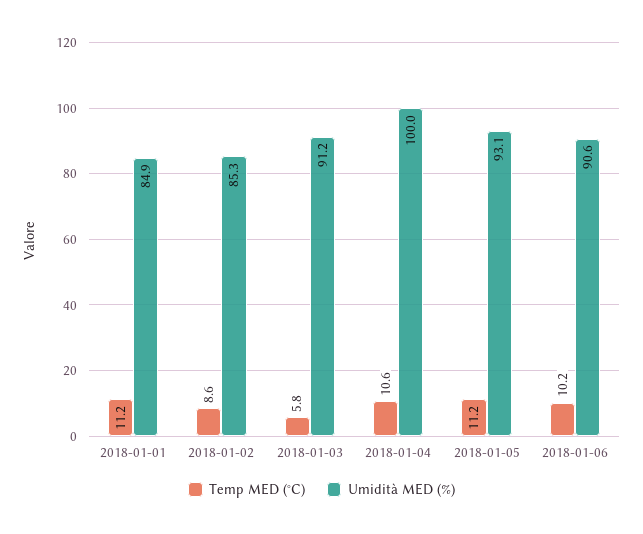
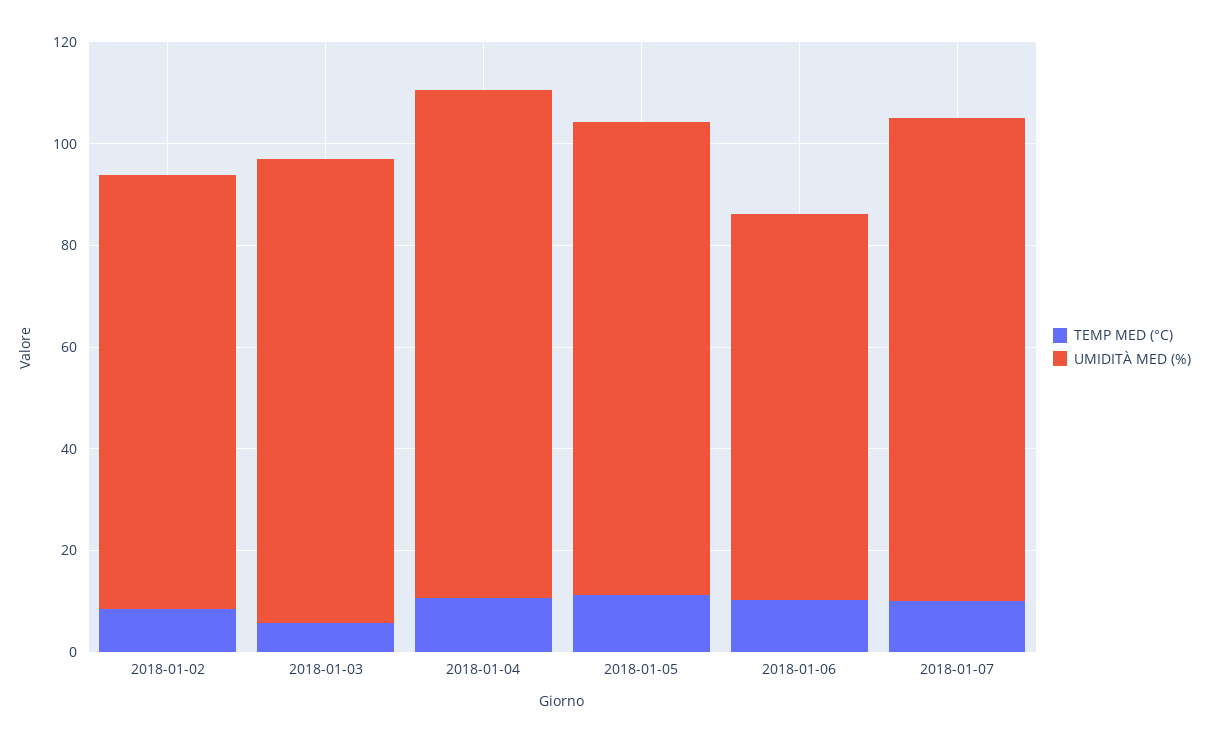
Temp MED (°C), 2018-01-01: 11.2 -> none
Umidità MED (%), 2018-01-01: 84.9 -> none
Umidità MED (%), 2018-01-06: 90.6 -> 75
Temp MED (°C), 2018-01-07: none -> 10
Umidità MED (%), 2018-01-07: none -> 95

